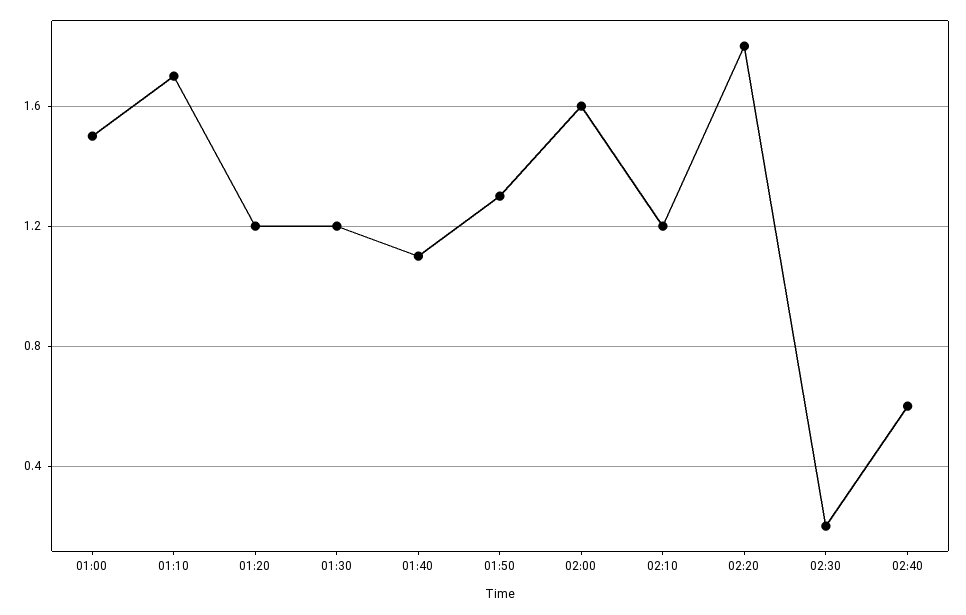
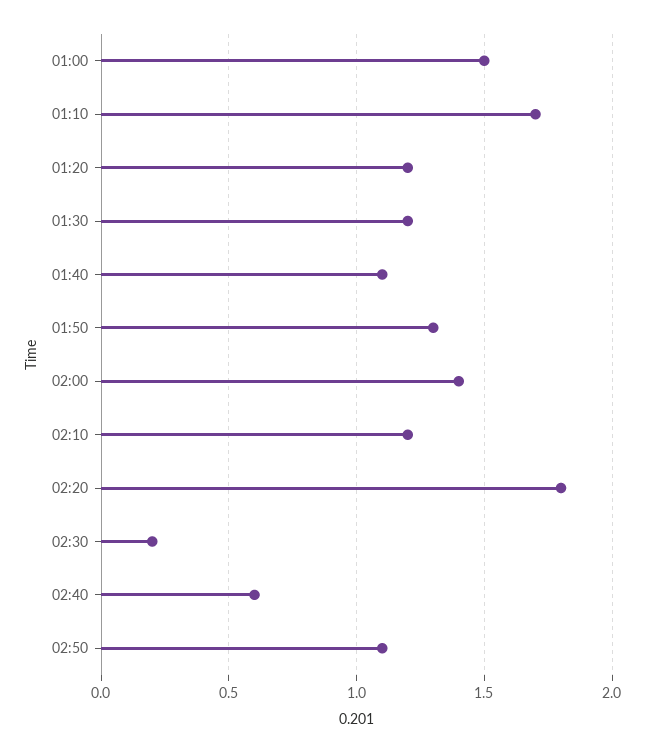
02:00: 1.6 -> 1.4
02:50: none -> 1.1

